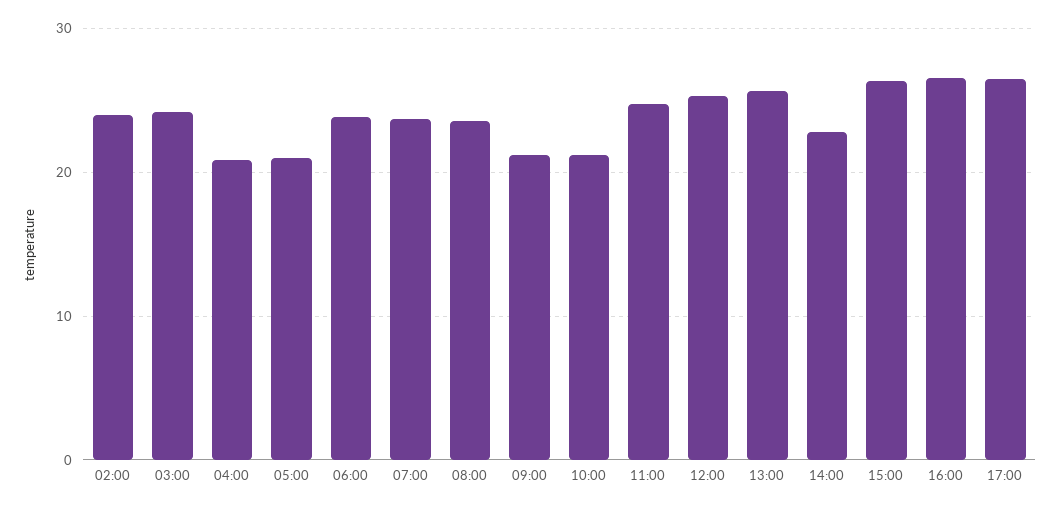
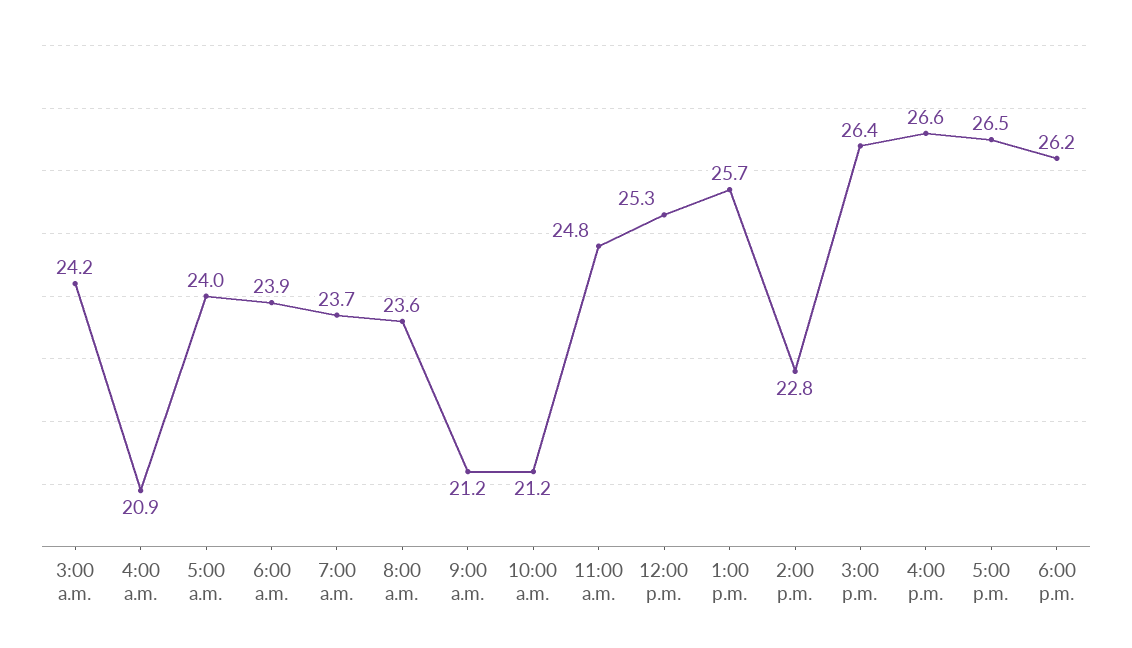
02:00: 24 -> none
05:00: 21 -> 24
6:00 p.m.: none -> 26.2

